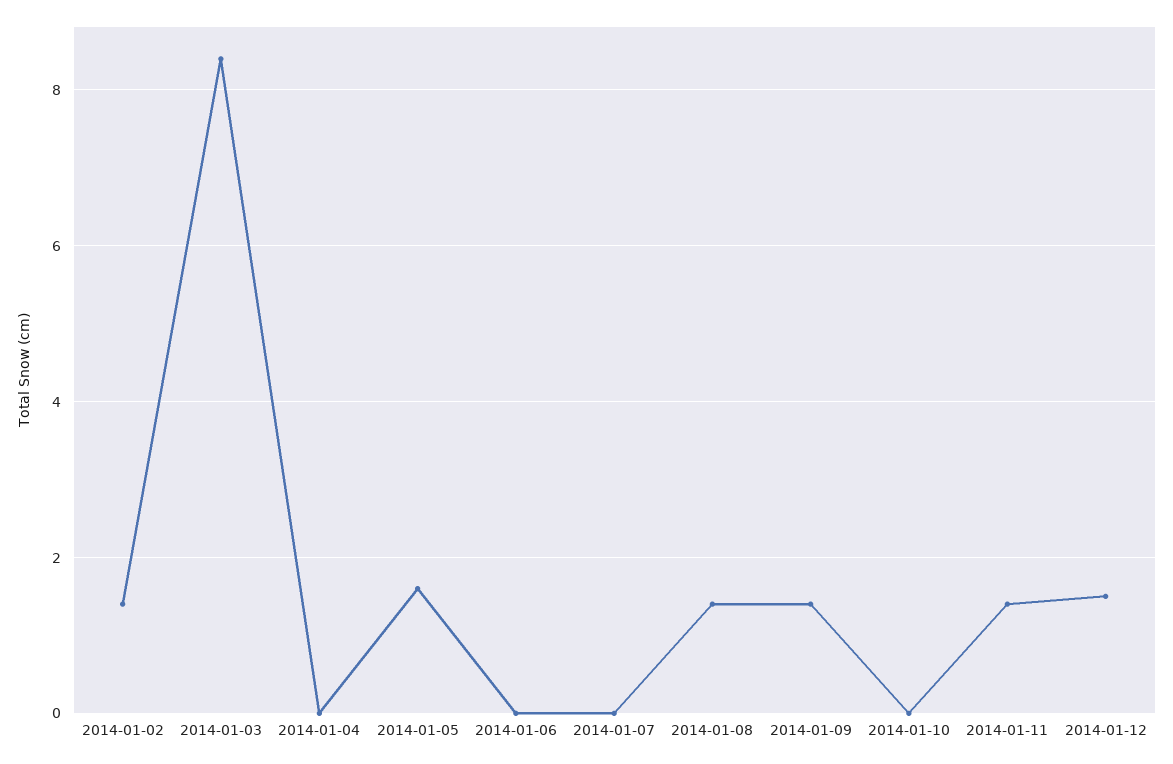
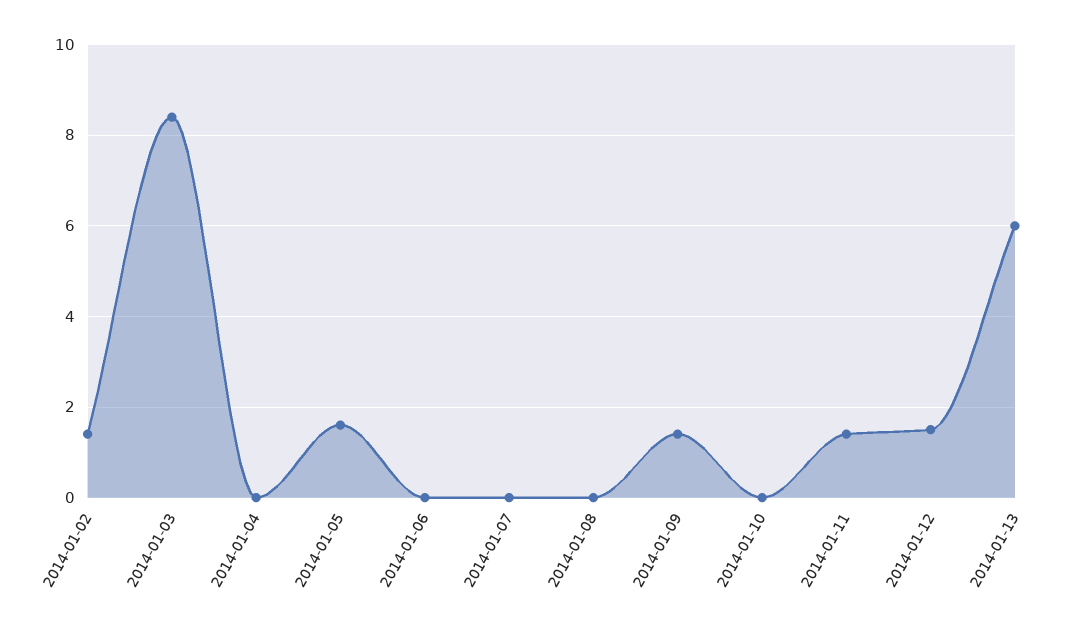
2014-01-08: 1.5 -> 0
2014-01-13: none -> 6

